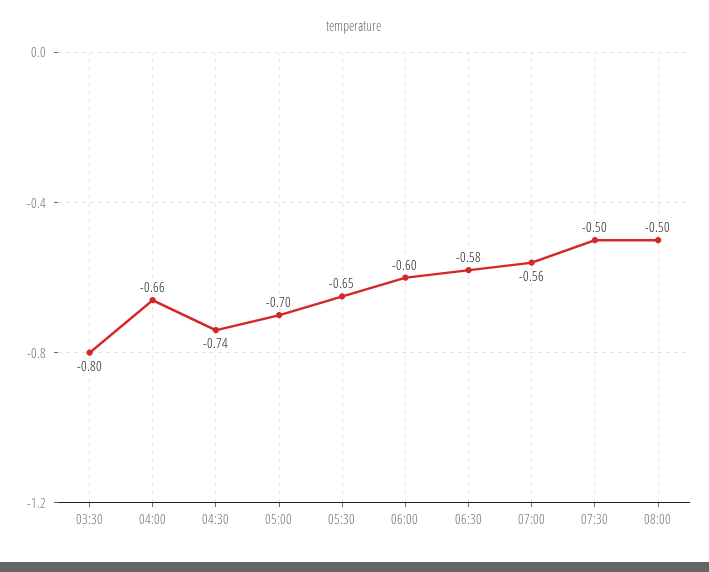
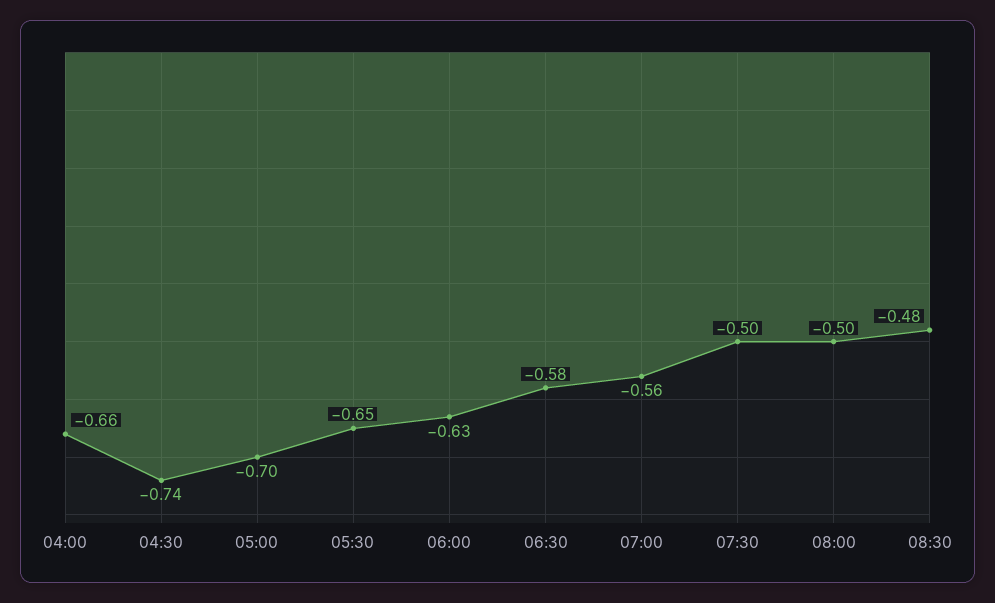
03:30: -0.8 -> none
06:00: -0.6 -> -0.63
08:30: none -> -0.48

